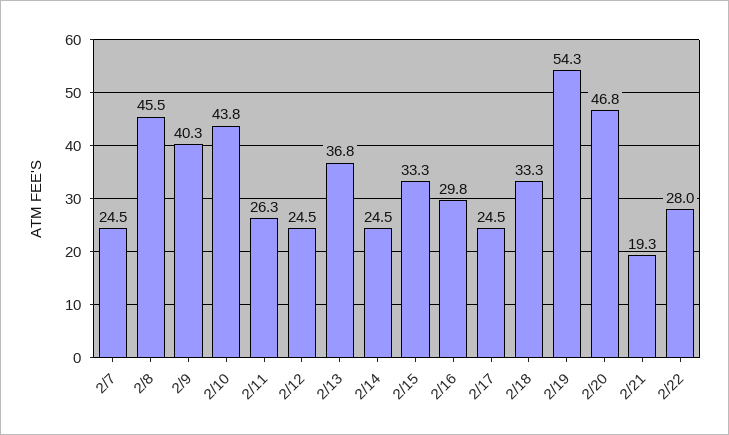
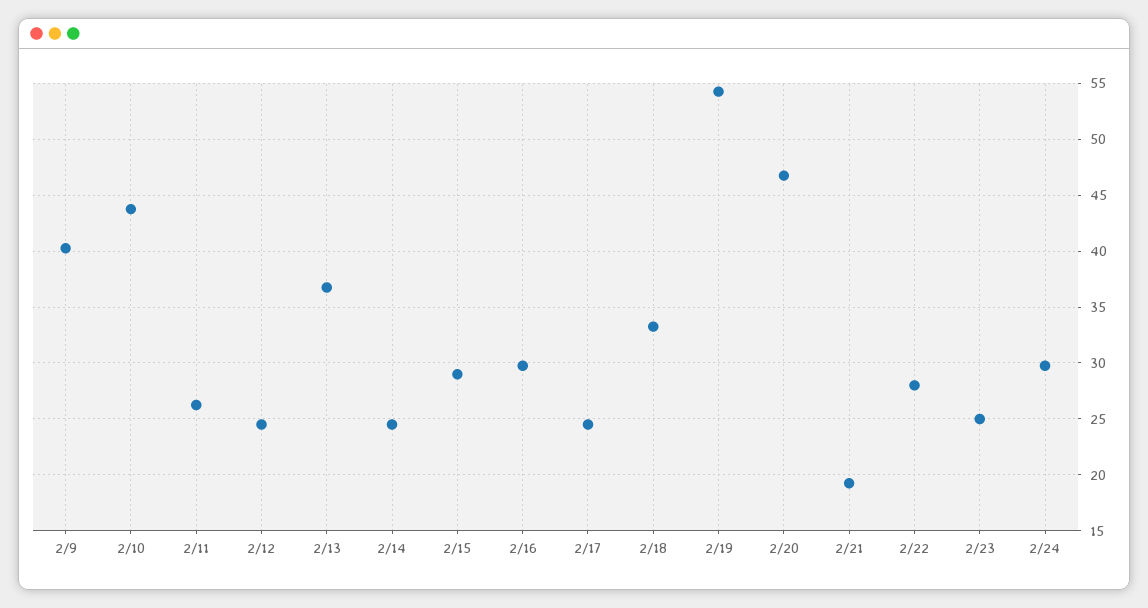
2/7: 24.5 -> none
2/8: 45.5 -> none
2/15: 33.3 -> 29
2/23: none -> 25
2/24: none -> 30

